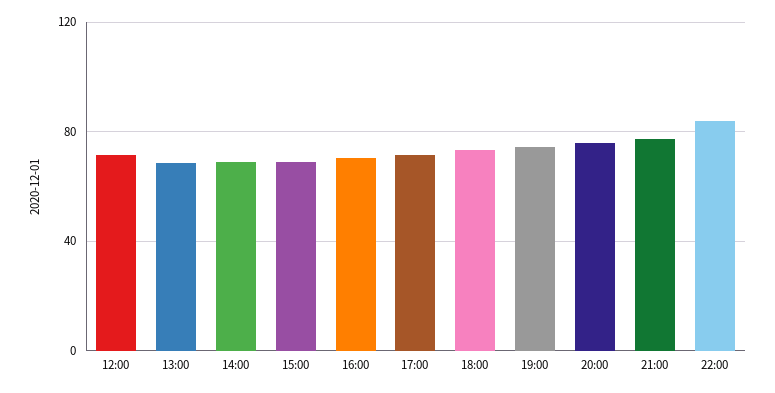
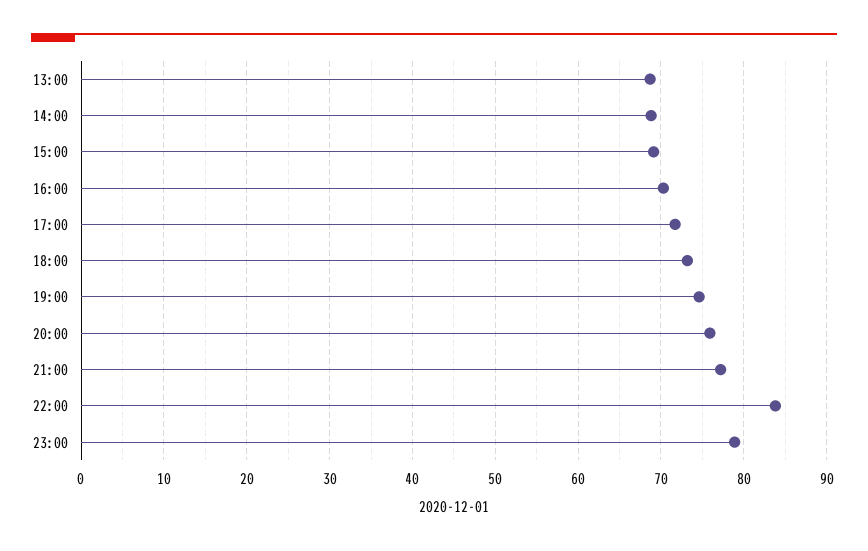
12:00: 70 -> none
23:00: none -> 79

